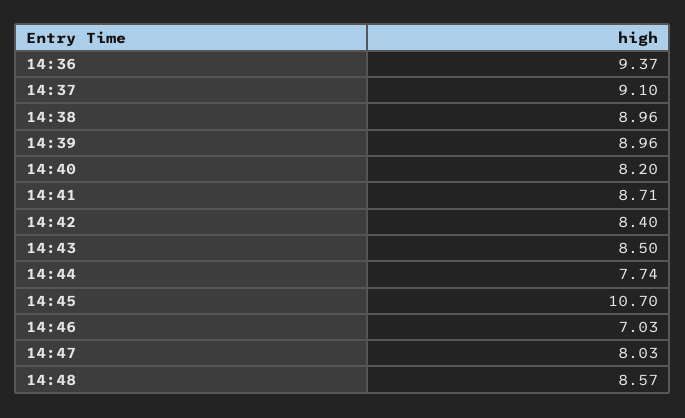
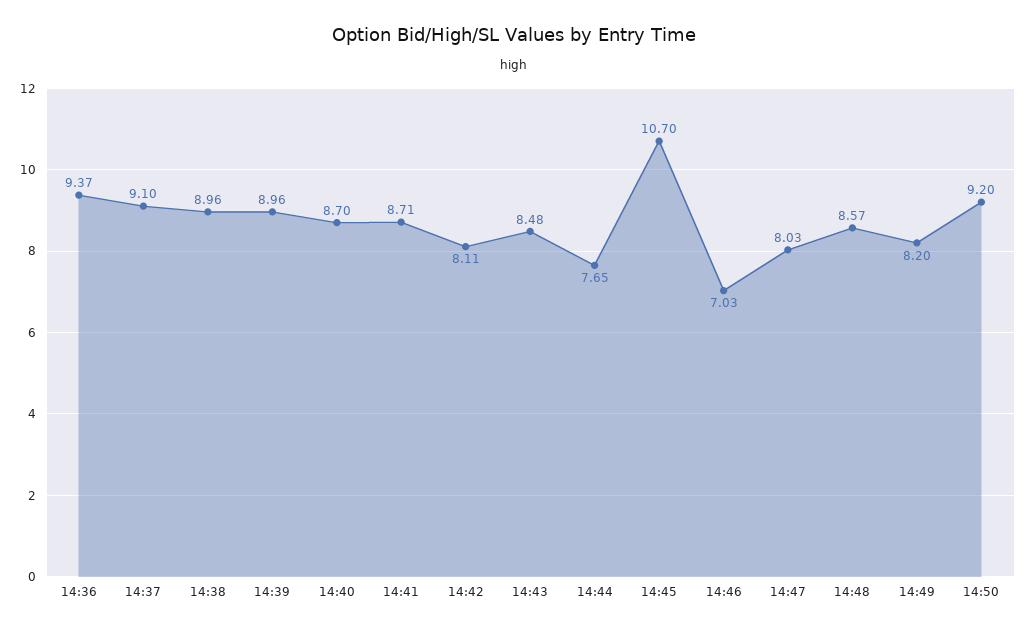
14:40: 8.2 -> 8.7
14:42: 8.4 -> 8.11
14:43: 8.5 -> 8.48
14:44: 7.74 -> 7.65
14:49: none -> 8.2
14:50: none -> 9.2

